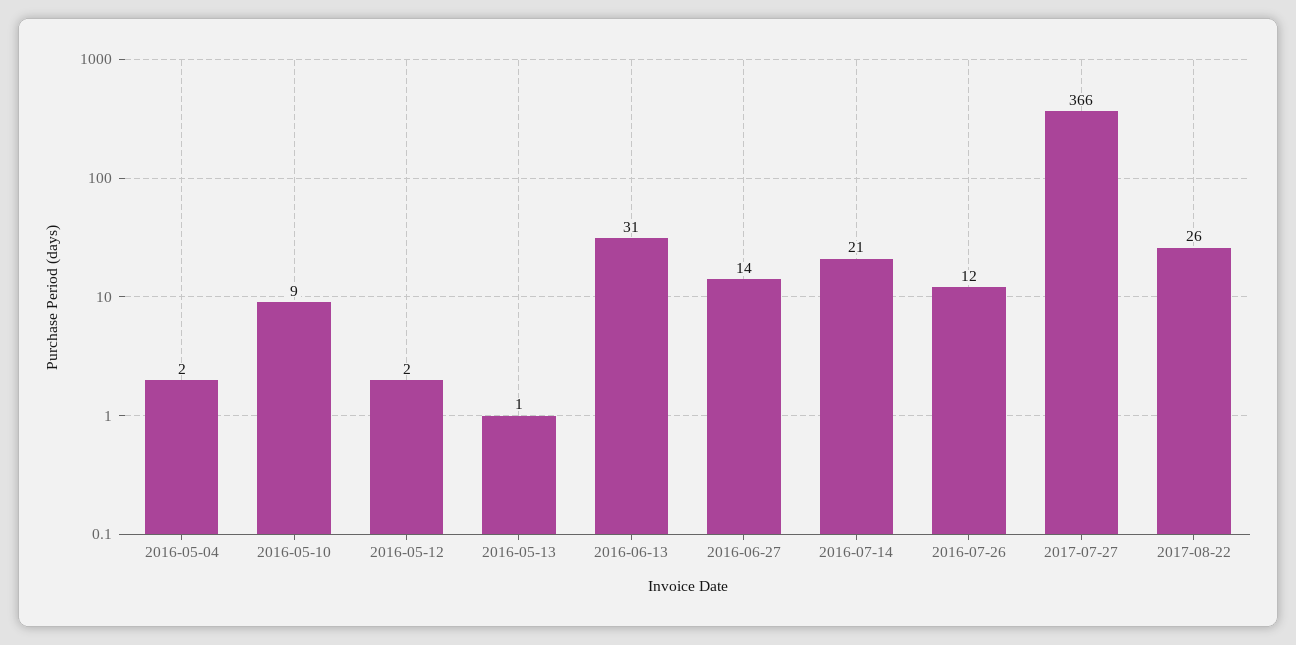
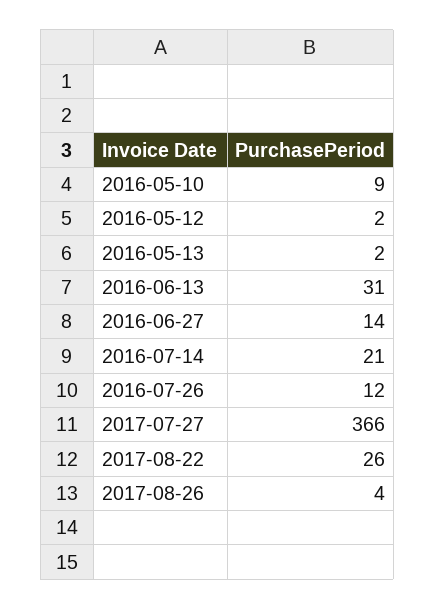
2016-05-04: 2 -> none
2016-05-13: 1 -> 2
2017-08-26: none -> 4

